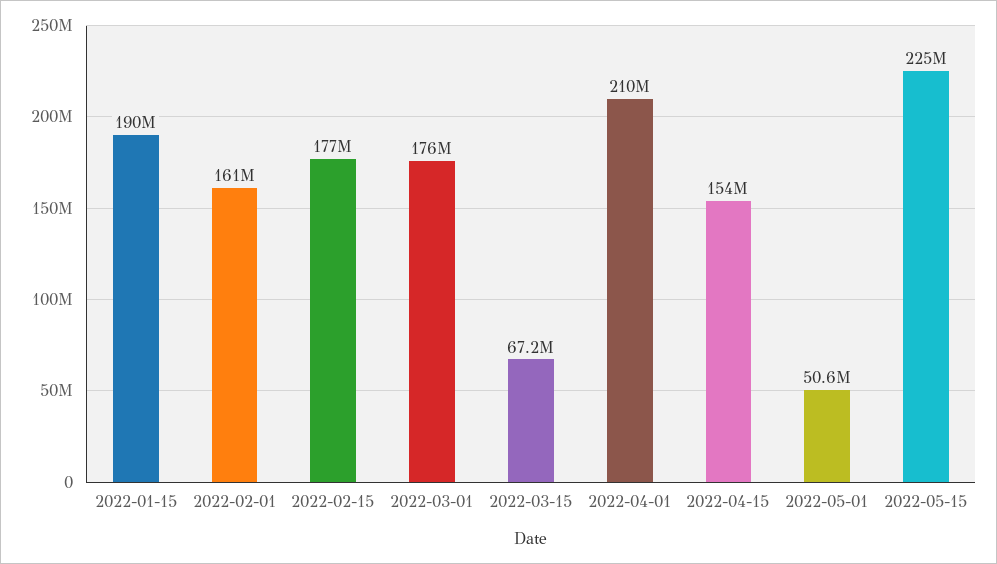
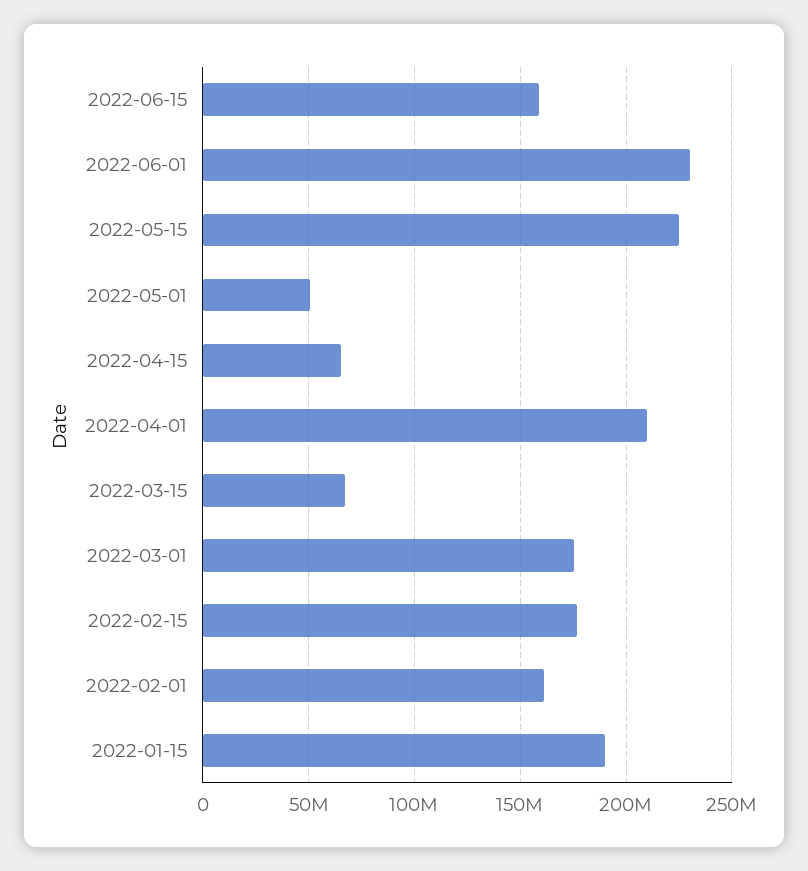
2022-04-15: 154000000 -> 65000000
2022-06-15: none -> 160000000
2022-06-01: none -> 230000000

